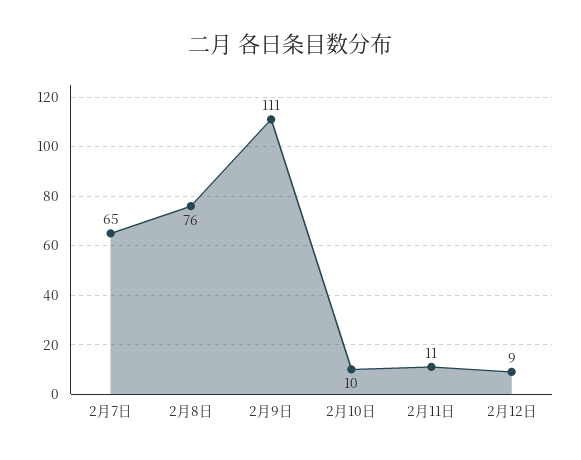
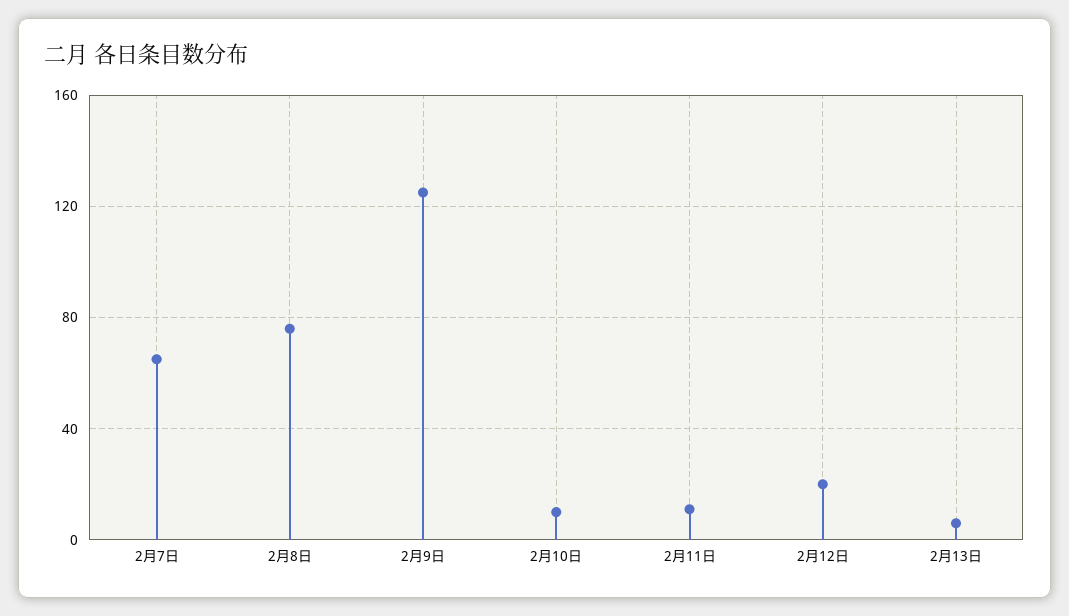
2月9日: 111 -> 125
2月12日: 9 -> 20
2月13日: none -> 5

